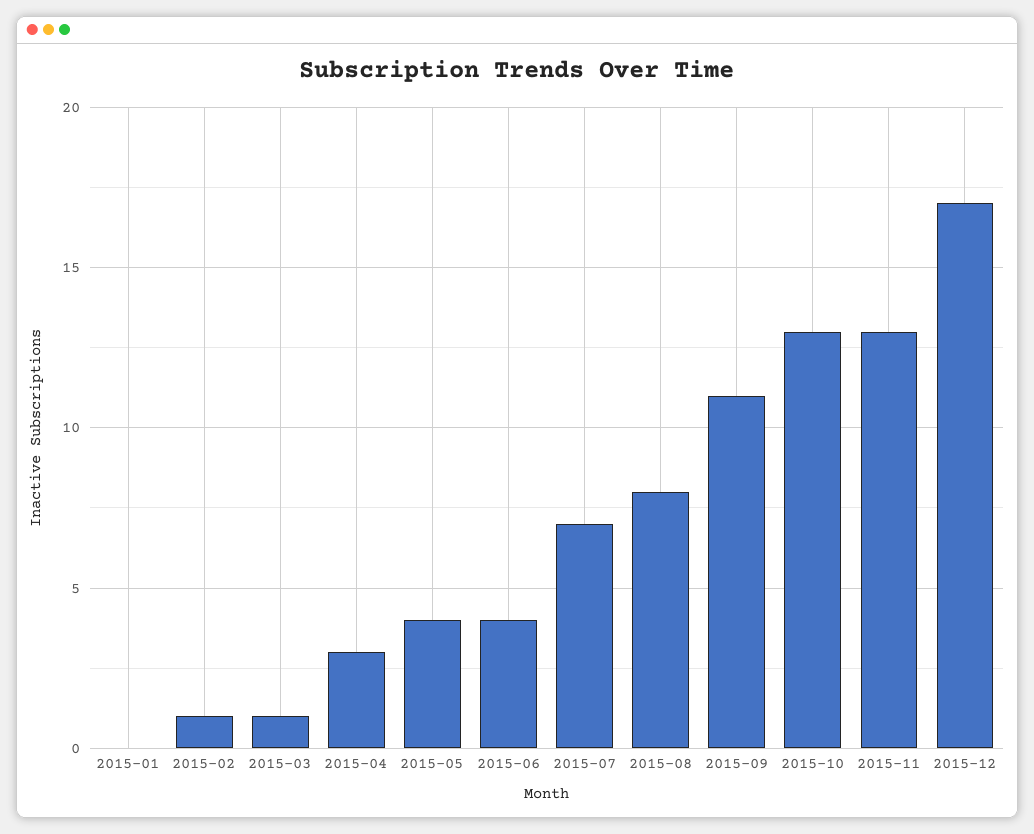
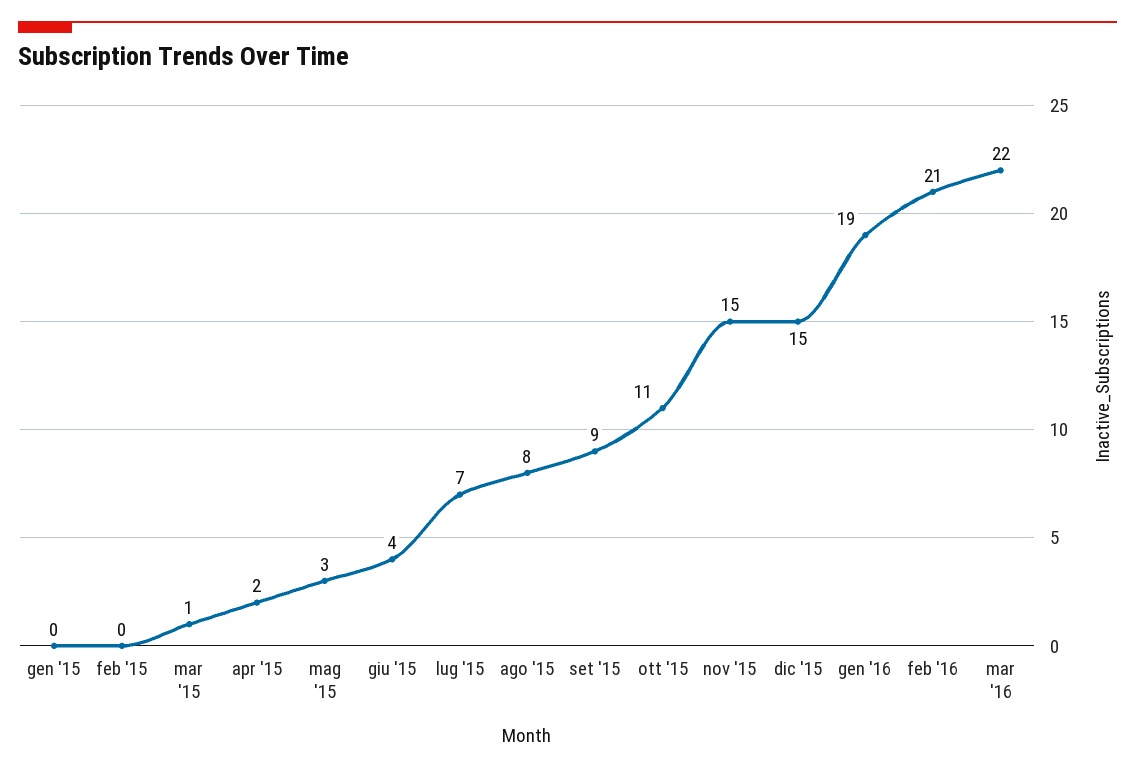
2015-02: 1 -> 0
2015-04: 3 -> 2
2015-05: 4 -> 3
2015-09: 11 -> 9
2015-10: 13 -> 11
2015-11: 13 -> 15
2015-12: 17 -> 15
gen '16: none -> 19
feb '16: none -> 21
mar '16: none -> 22

